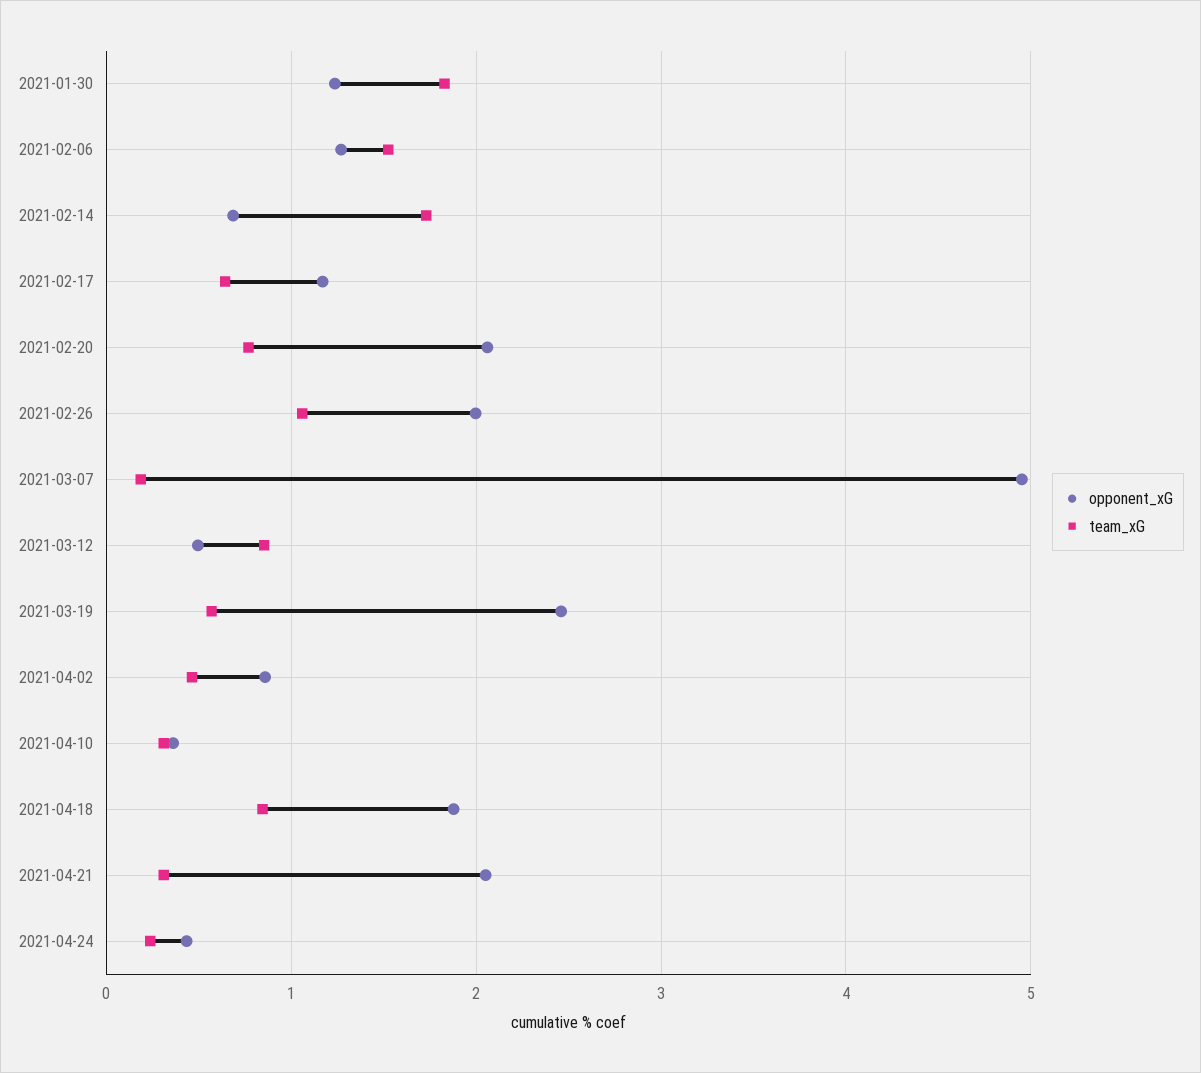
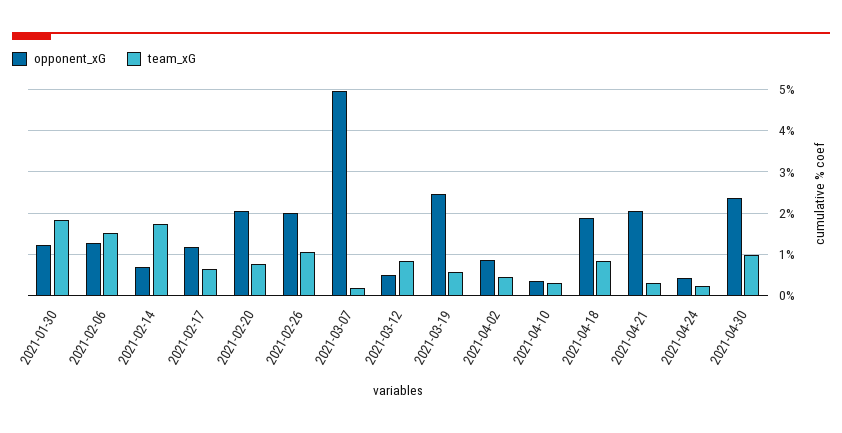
opponent_xG, 2021-04-30: none -> 2.4
team_xG, 2021-04-30: none -> 1

